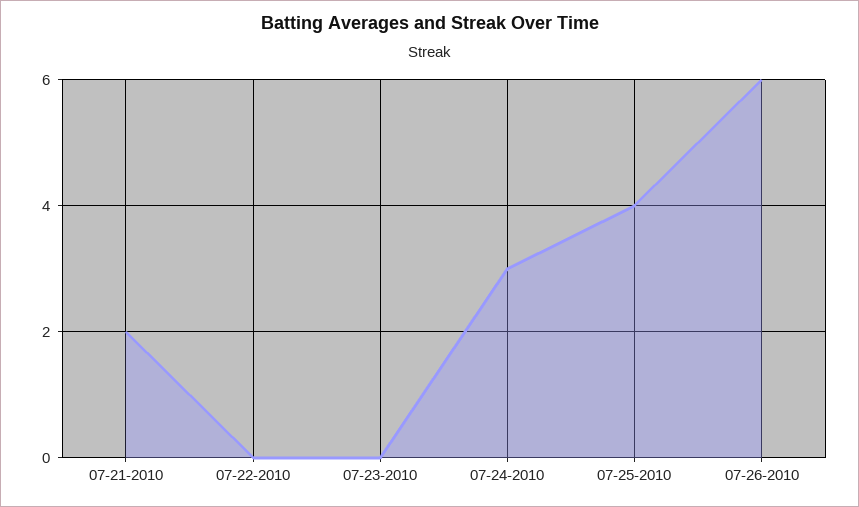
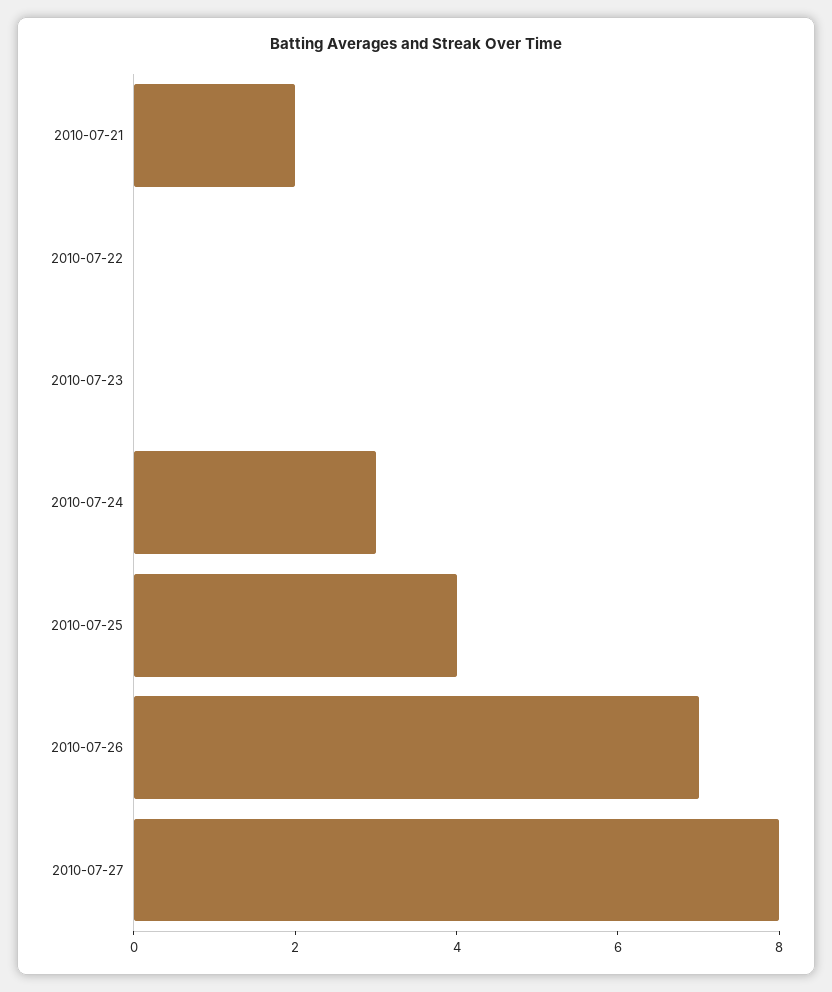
07-26-2010: 6 -> 7
2010-07-27: none -> 8

